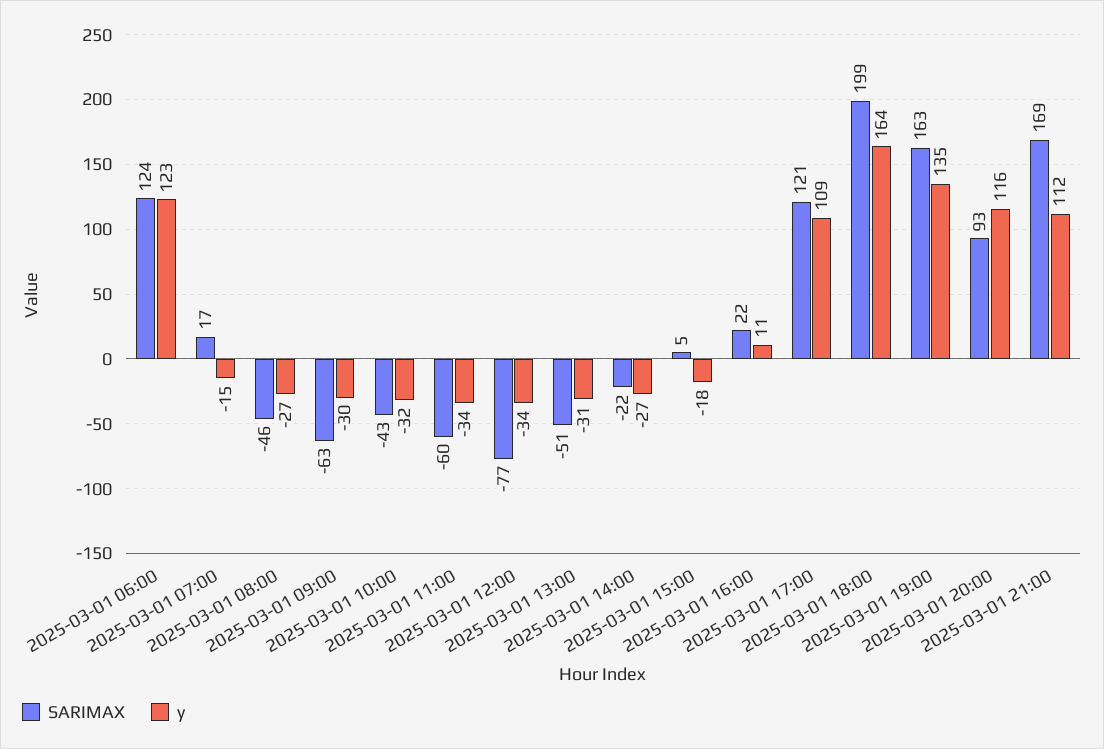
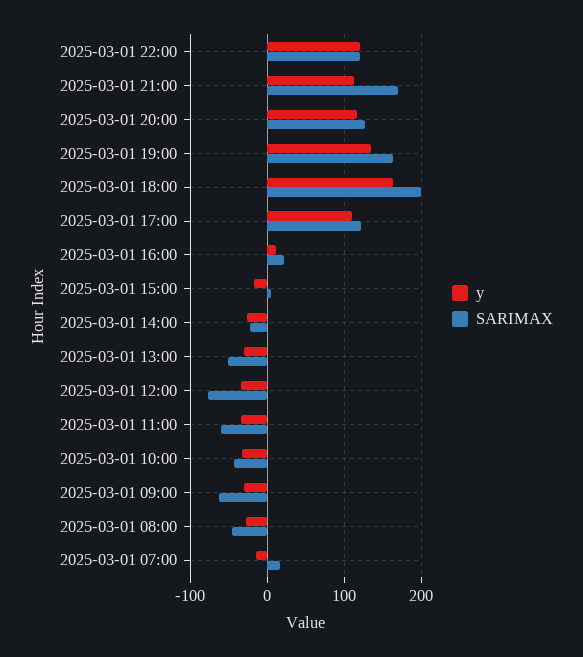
SARIMAX, 2025-03-01 06:00: 124 -> none
y, 2025-03-01 06:00: 123 -> none
SARIMAX, 2025-03-01 20:00: 93 -> 130
y, 2025-03-01 22:00: none -> 120
SARIMAX, 2025-03-01 22:00: none -> 120

